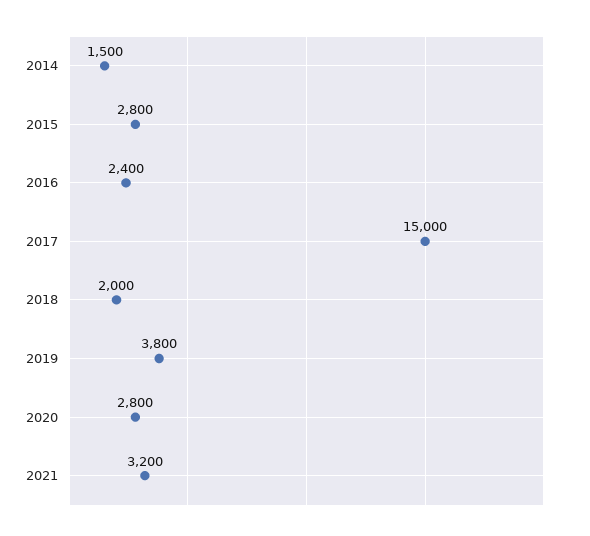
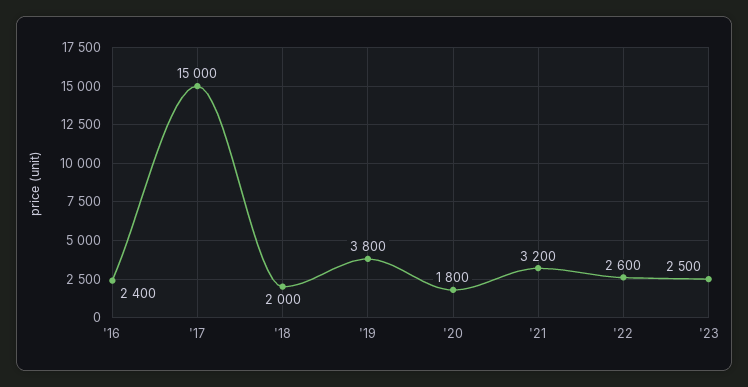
2014: 1500 -> none
2015: 2800 -> none
2020: 2800 -> 1800
'22: none -> 2600
'23: none -> 2500

